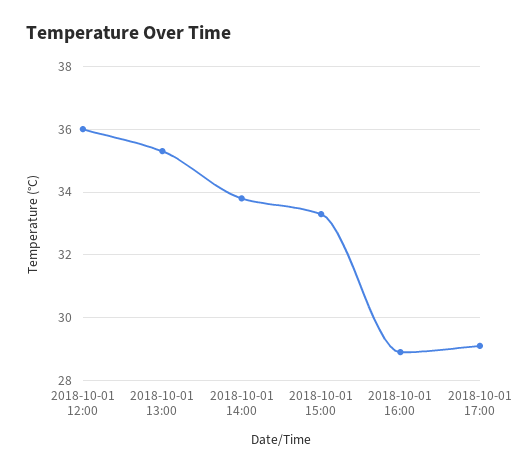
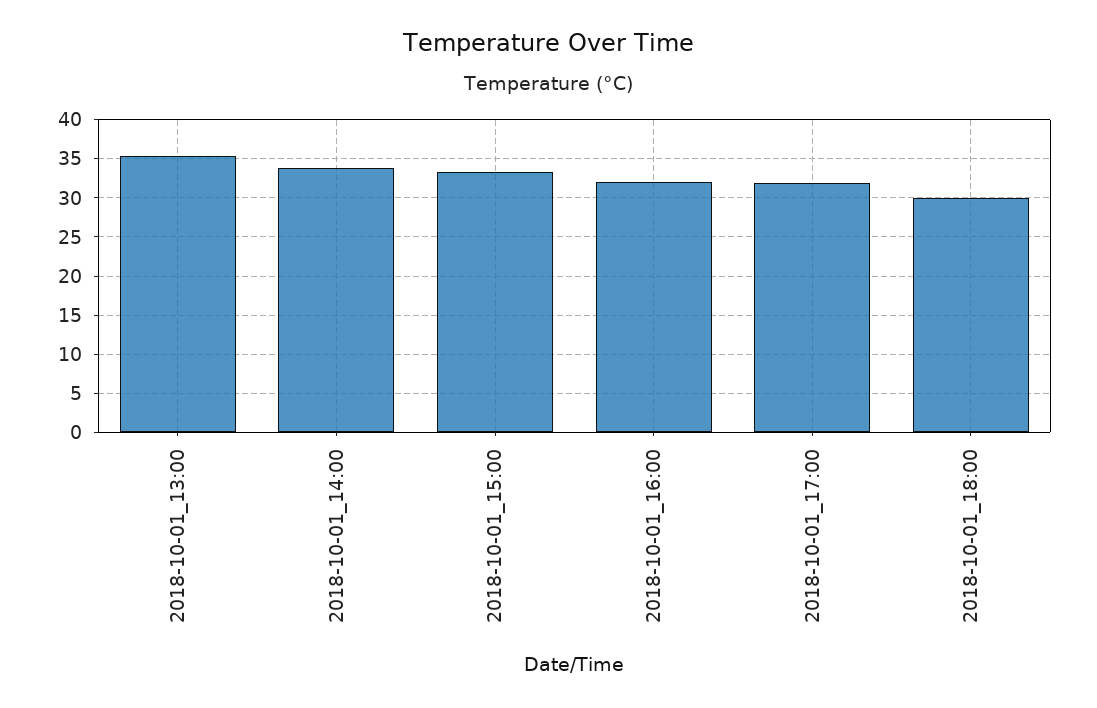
2018-10-01 12:00: 36 -> none
2018-10-01 16:00: 29 -> 32
2018-10-01 17:00: 29 -> 32
2018-10-01_18:00: none -> 30

